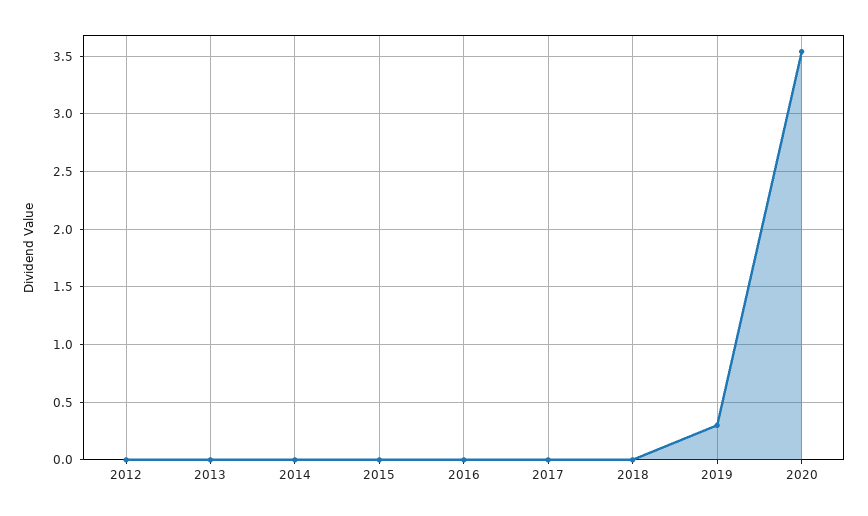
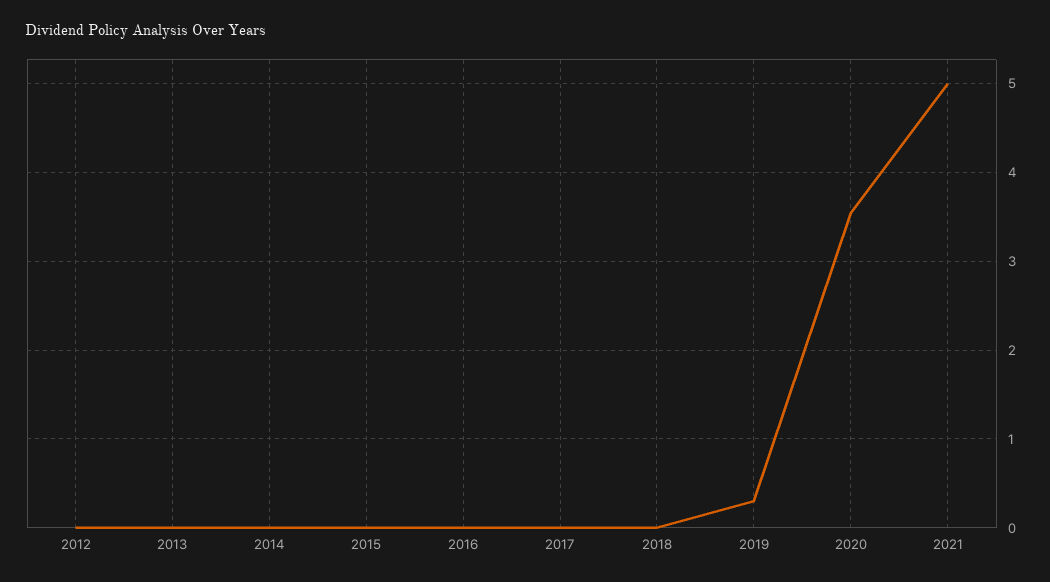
2021: none -> 5

